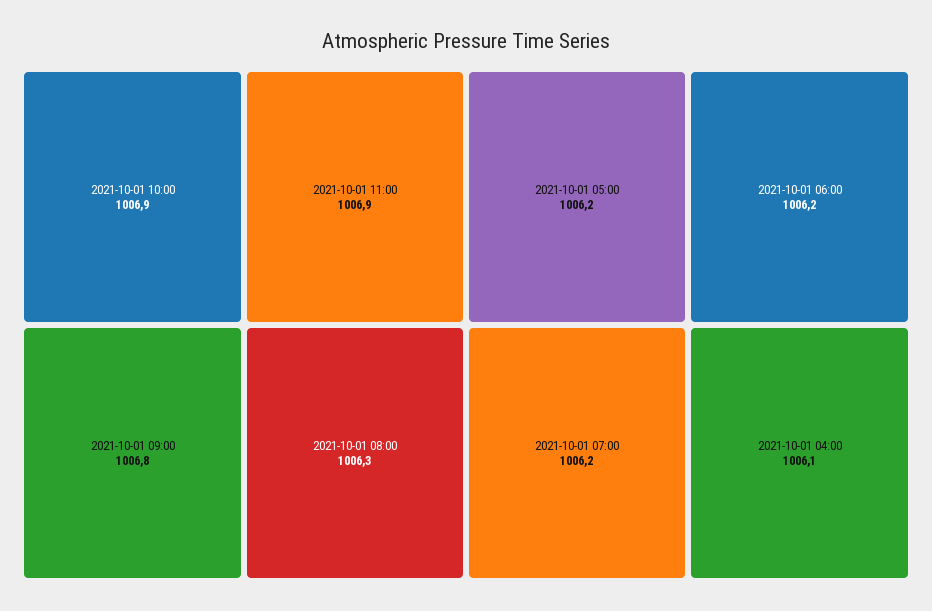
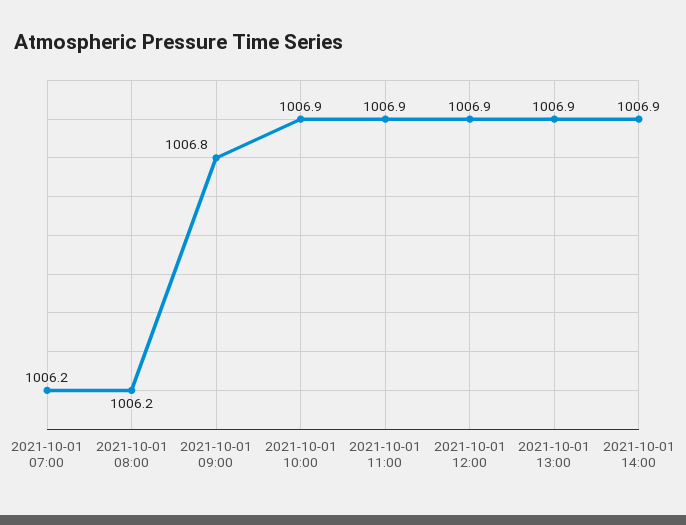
2021-10-01 08:00: 1006.3 -> 1006.2
2021-10-01 05:00: 1006.2 -> none
2021-10-01 06:00: 1006.2 -> none
2021-10-01 04:00: 1006.1 -> none
2021-10-01 12:00: none -> 1006.9
2021-10-01 13:00: none -> 1006.9
2021-10-01 14:00: none -> 1006.9

